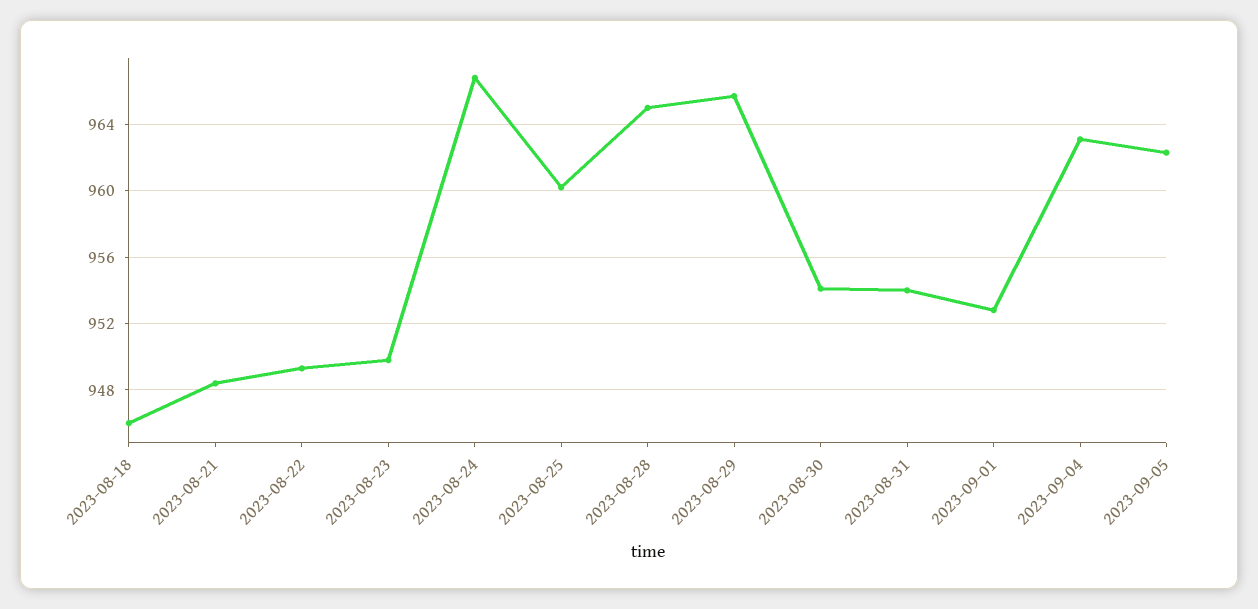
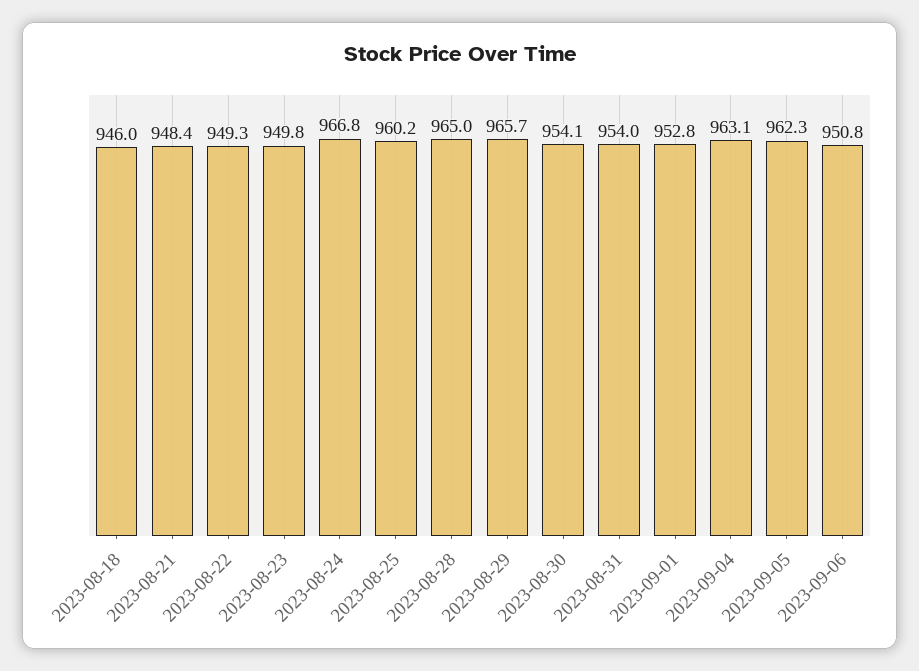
2023-09-06: none -> 950.8

